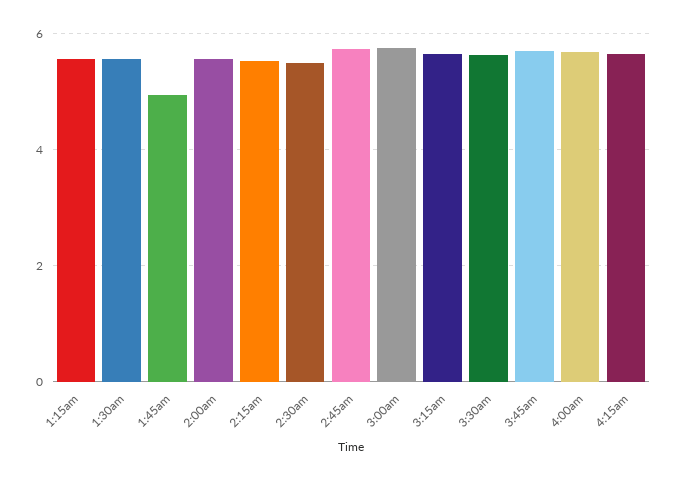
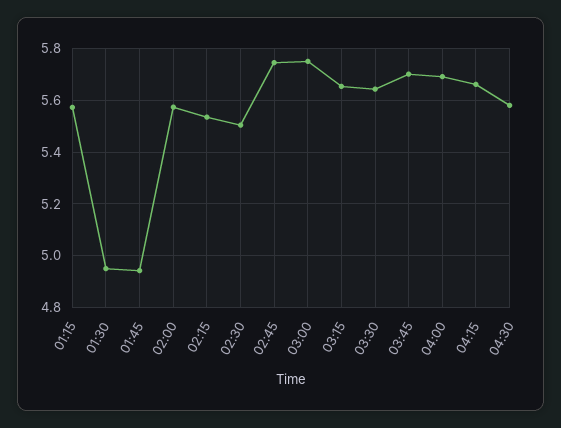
1:30am: 5.6 -> 4.95
04:30: none -> 5.575

